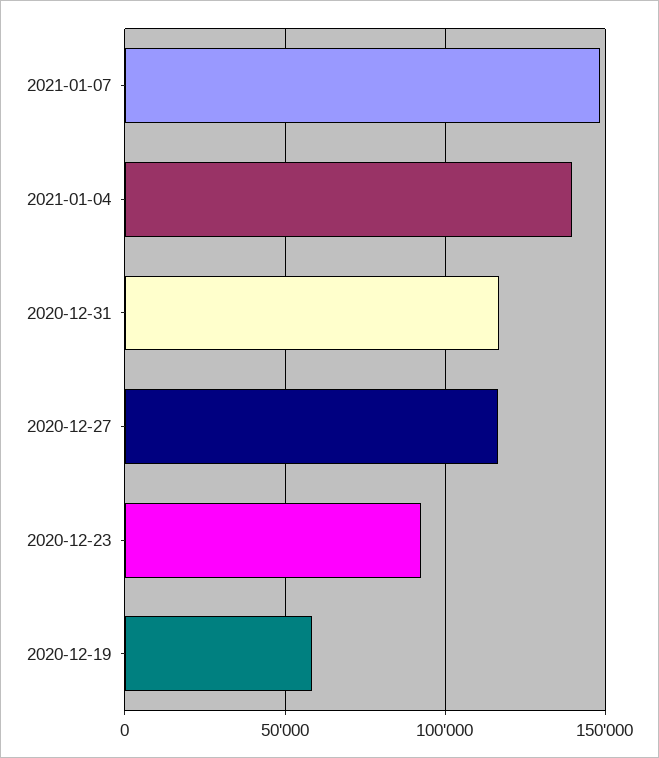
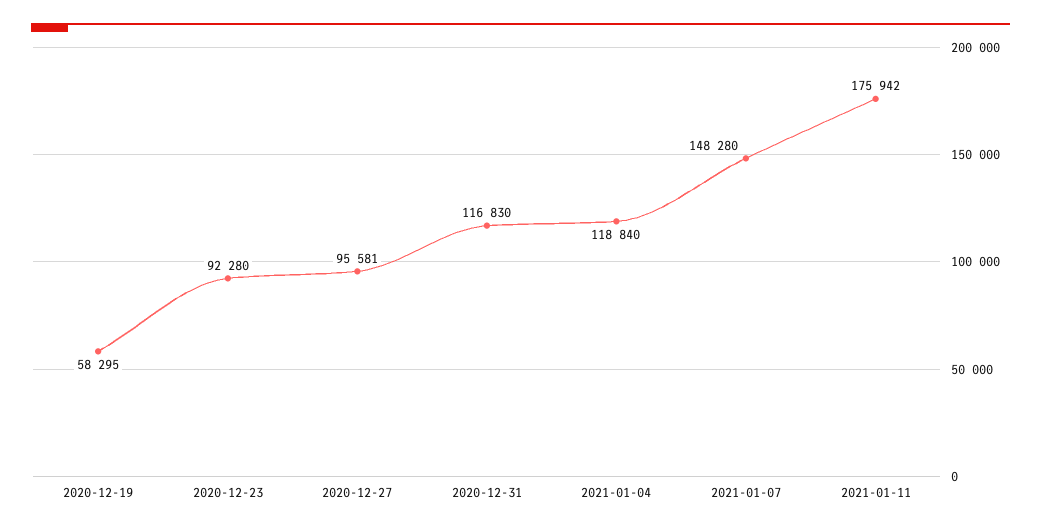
2021-01-04: 140000 -> 118840
2020-12-27: 115000 -> 95581
2021-01-11: none -> 175942

